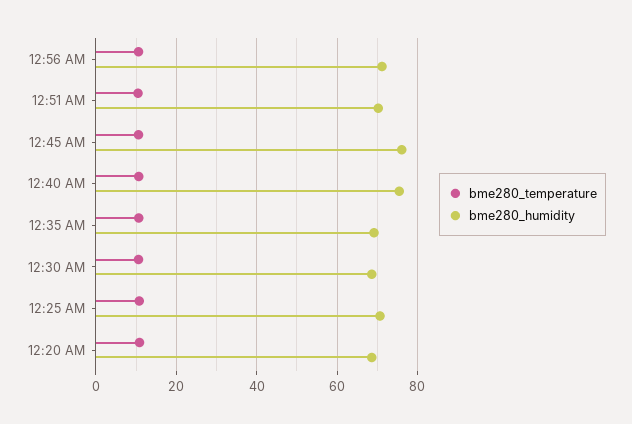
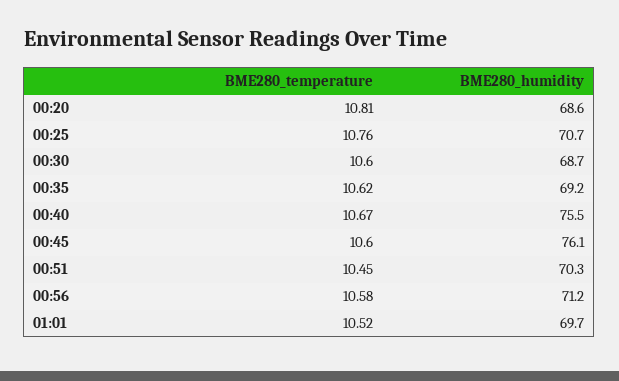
bme280_temperature, 01:01: none -> 10.52
bme280_humidity, 01:01: none -> 69.7

